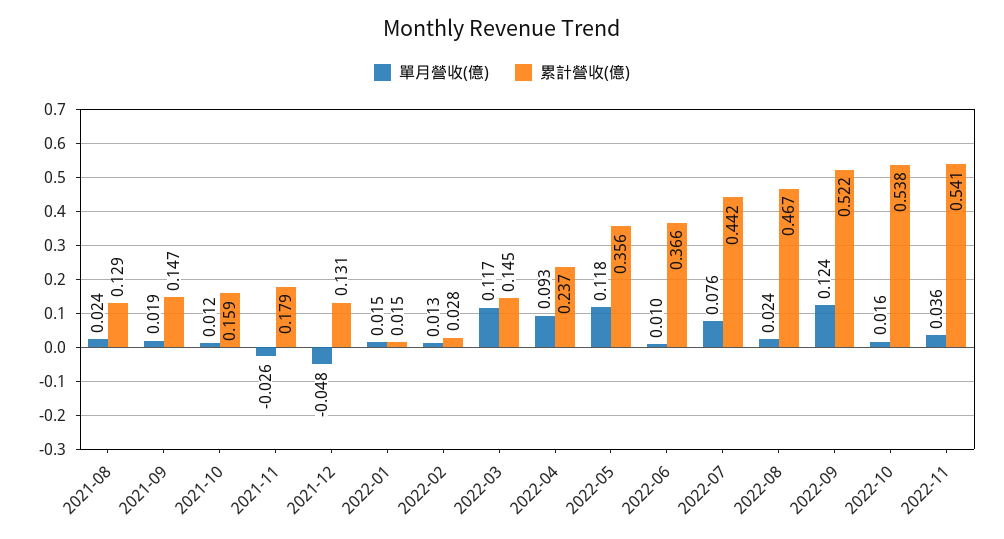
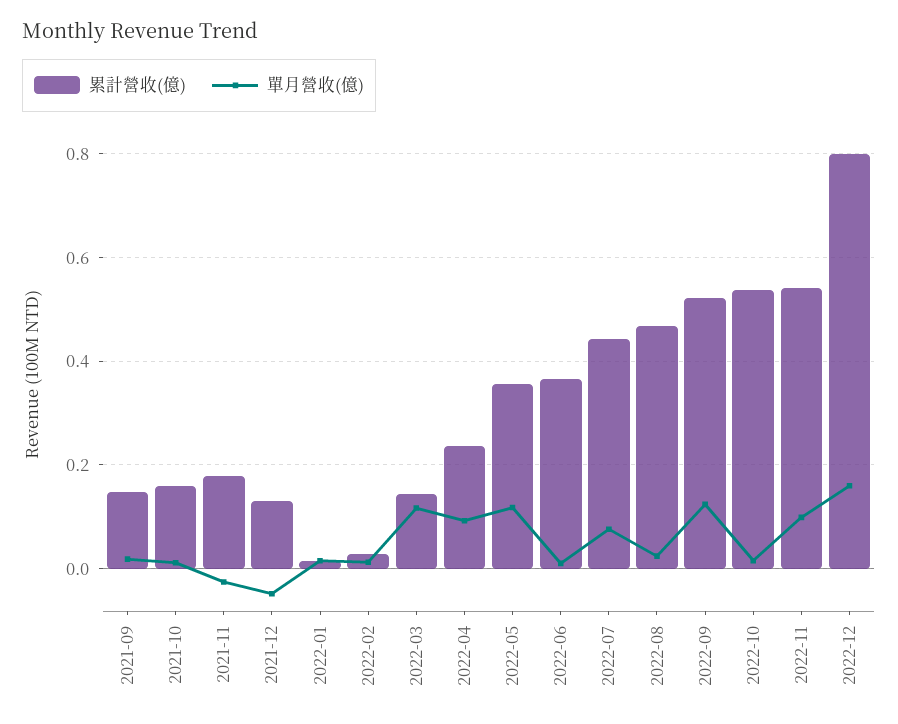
單月營收(億), 2021-08: 0.024 -> none
累計營收(億), 2021-08: 0.129 -> none
單月營收(億), 2022-11: 0.036 -> 0.1
累計營收(億), 2022-12: none -> 0.8
單月營收(億), 2022-12: none -> 0.16

